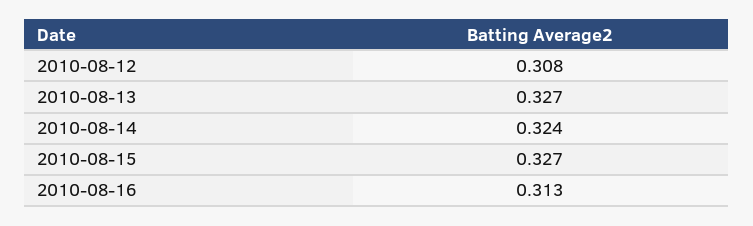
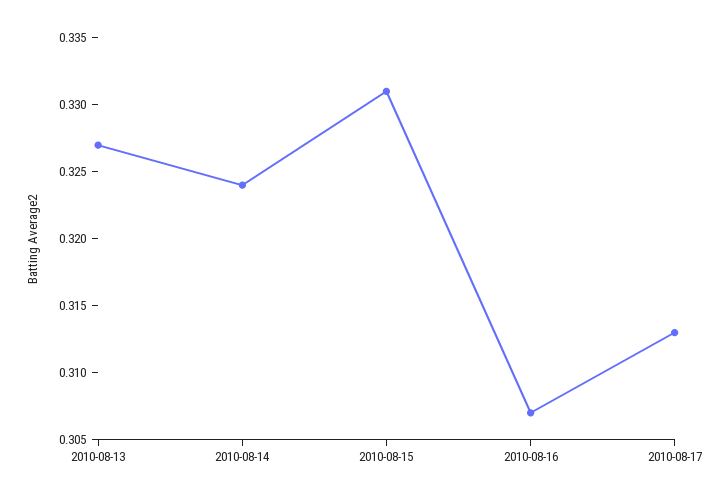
2010-08-12: 0.308 -> none
2010-08-15: 0.327 -> 0.331
2010-08-16: 0.313 -> 0.307
2010-08-17: none -> 0.313

